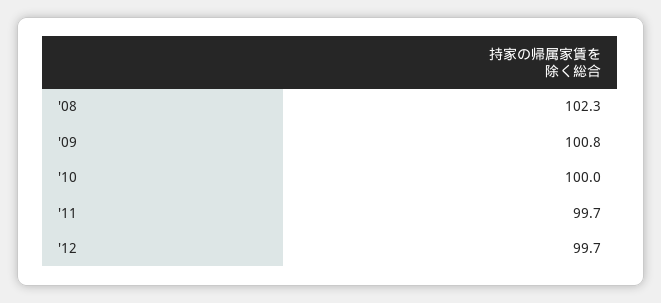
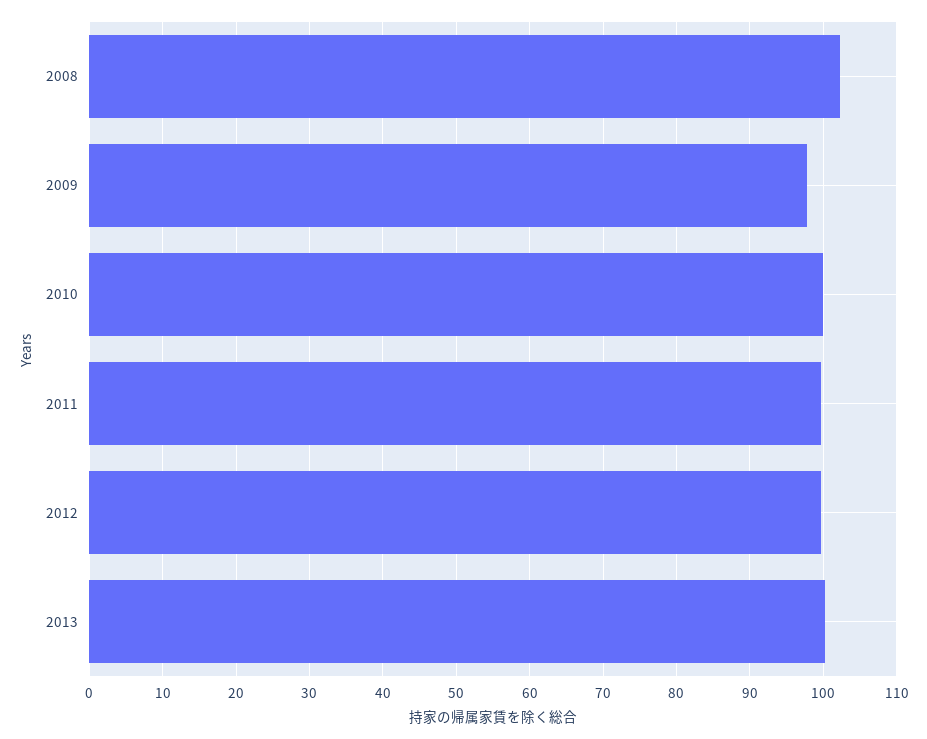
'09: 100.8 -> 98
2013: none -> 100

